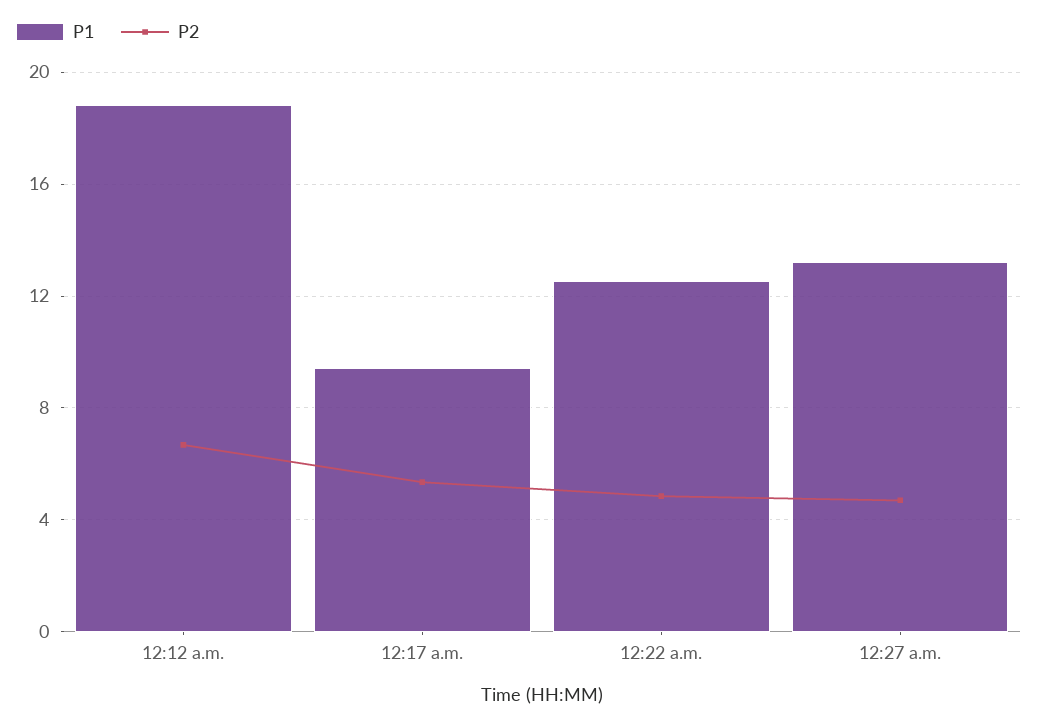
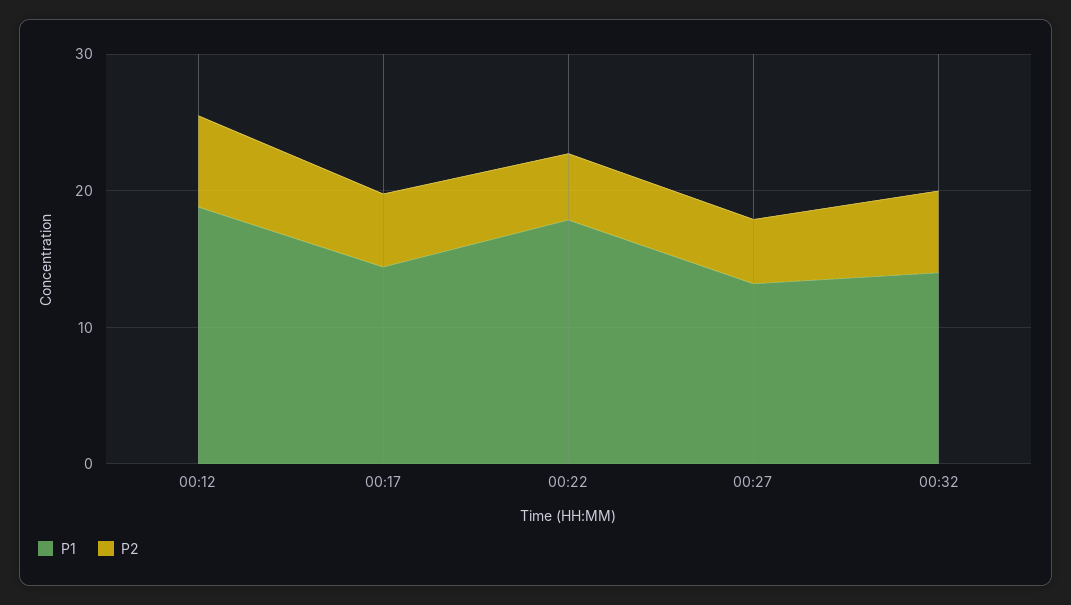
P1, 12:17 a.m.: 9.5 -> 14
P1, 12:22 a.m.: 12.5 -> 18
P1, 00:32: none -> 14
P2, 00:32: none -> 6

